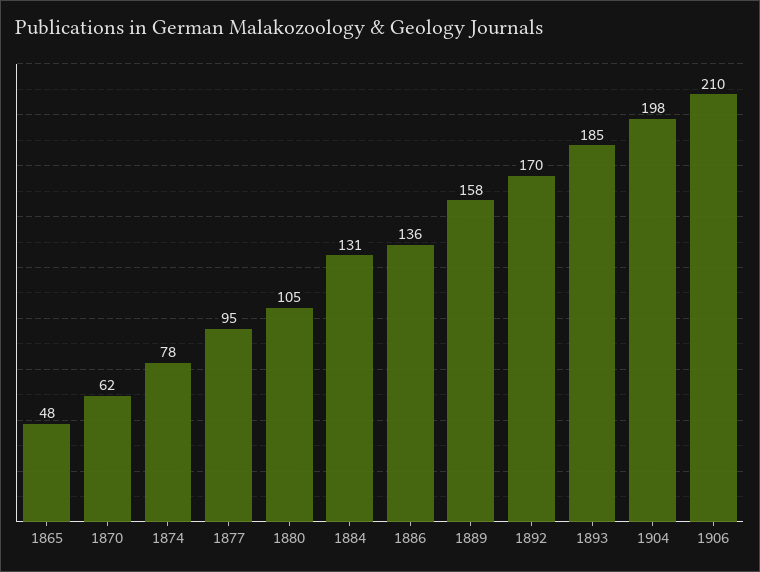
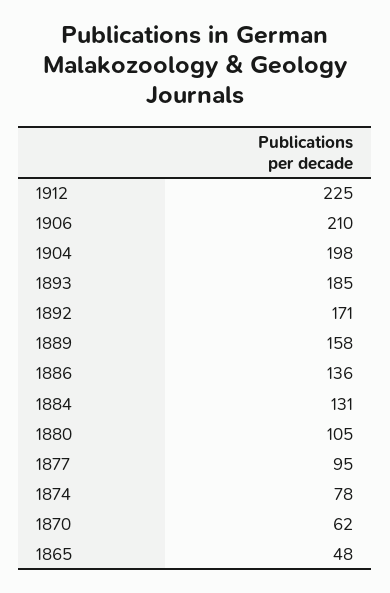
1892: 170 -> 171
1912: none -> 225

